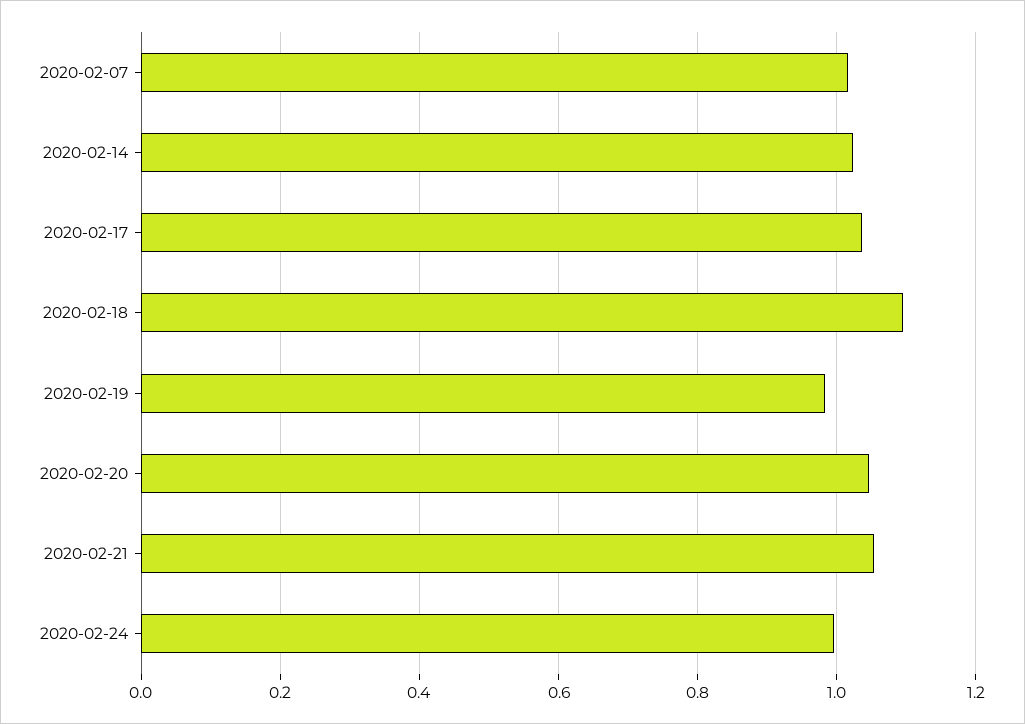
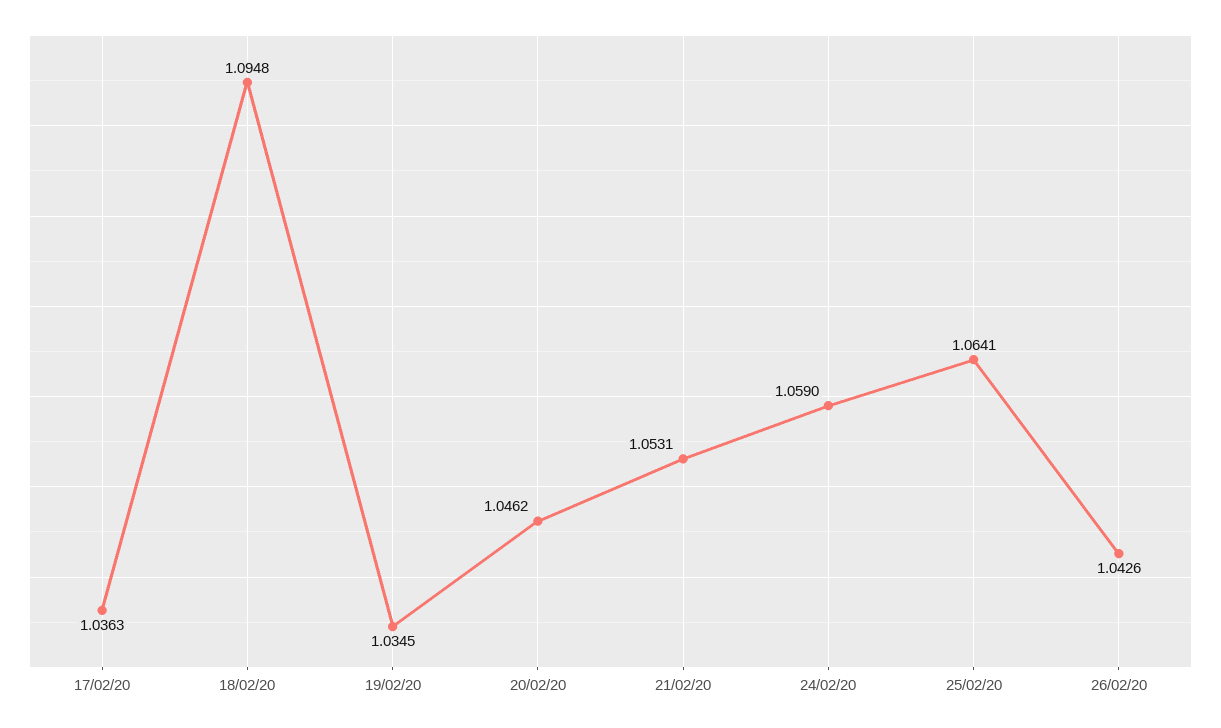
2020-02-07: 1.02 -> none
2020-02-14: 1.02 -> none
2020-02-19: 0.98 -> 1.0345
2020-02-24: 1 -> 1.059
25/02/20: none -> 1.0641
26/02/20: none -> 1.0426

